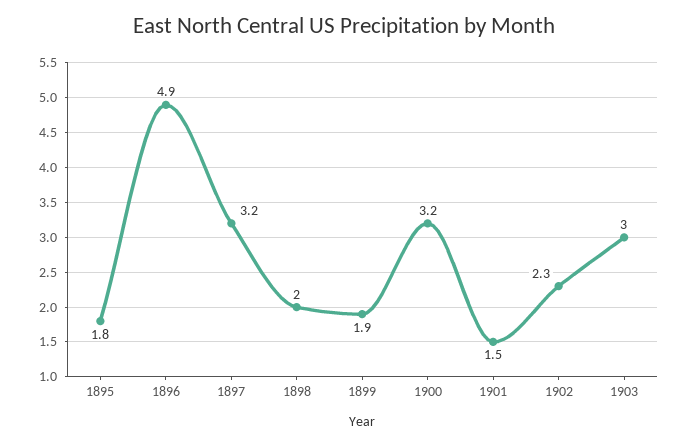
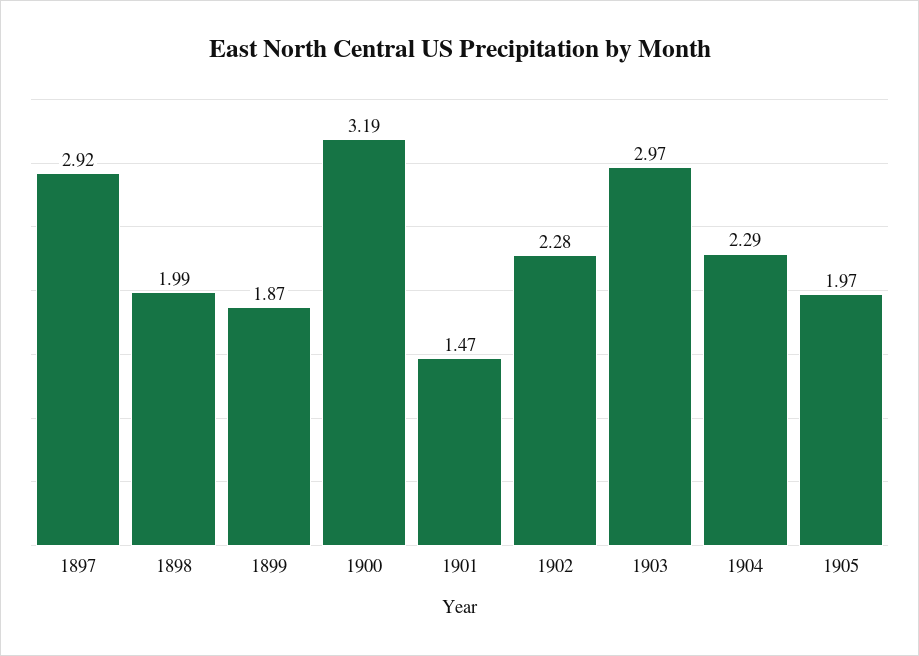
1895: 1.8 -> none
1896: 4.9 -> none
1897: 3.2 -> 2.92
1904: none -> 2.29
1905: none -> 1.97

